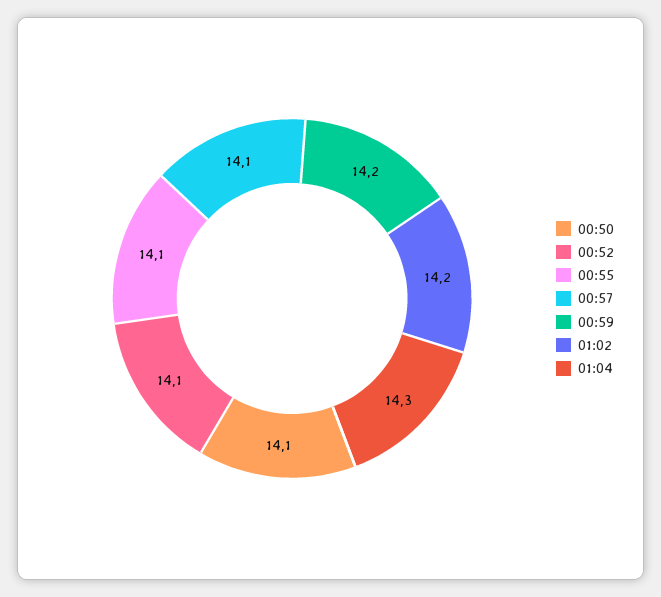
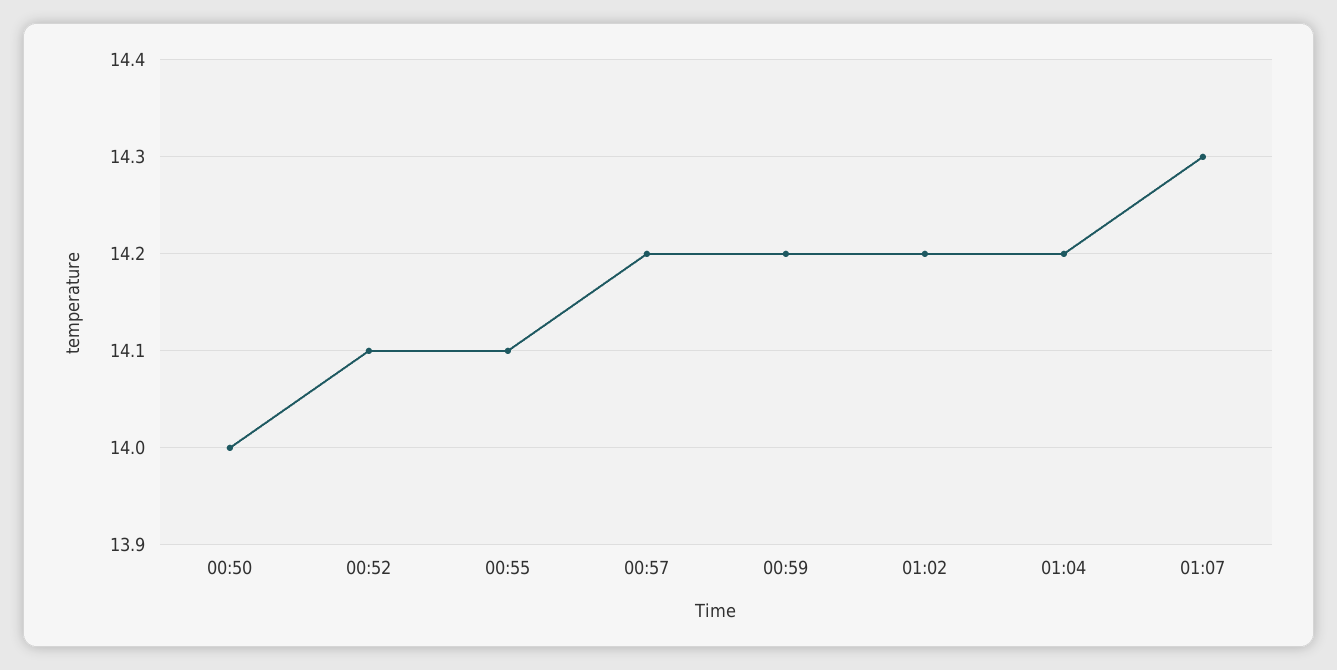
00:50: 14.1 -> 14
00:57: 14.1 -> 14.2
01:04: 14.3 -> 14.2
01:07: none -> 14.3

